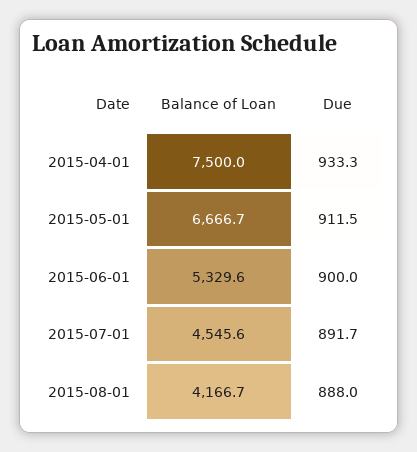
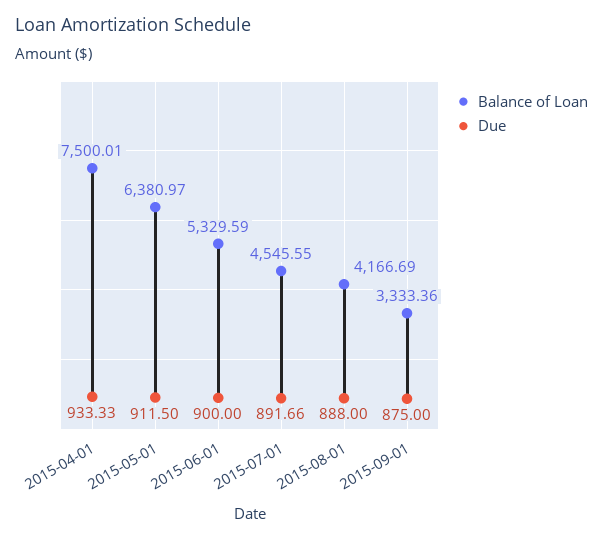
Balance of Loan, 2015-05-01: 6666.7 -> 6380.97
Balance of Loan, 2015-09-01: none -> 3333.36
Due, 2015-09-01: none -> 875

